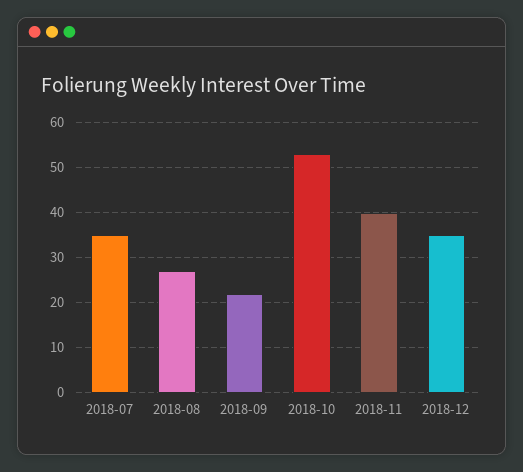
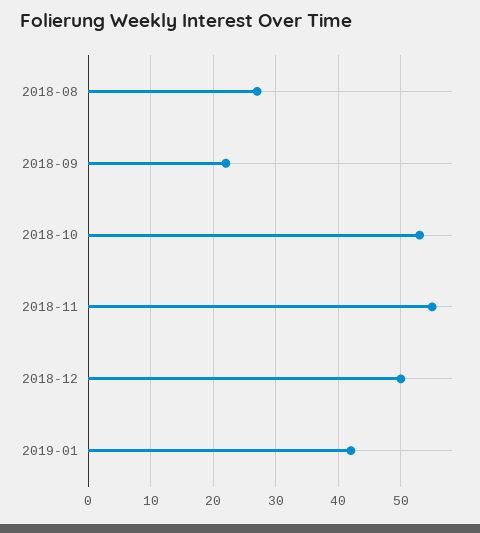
2018-07: 35 -> none
2018-11: 40 -> 55
2018-12: 35 -> 50
2019-01: none -> 42

